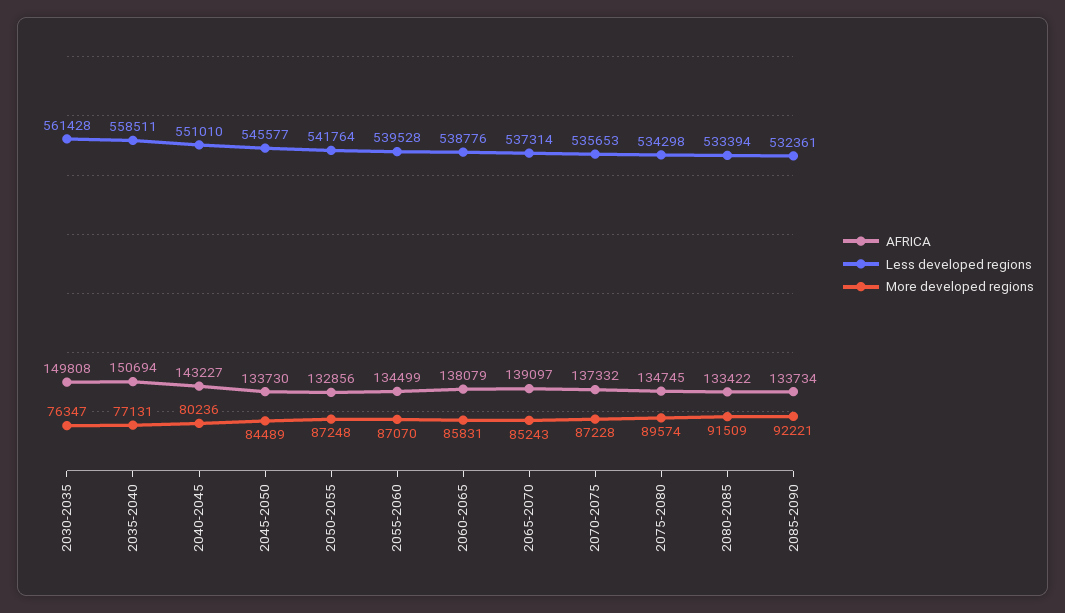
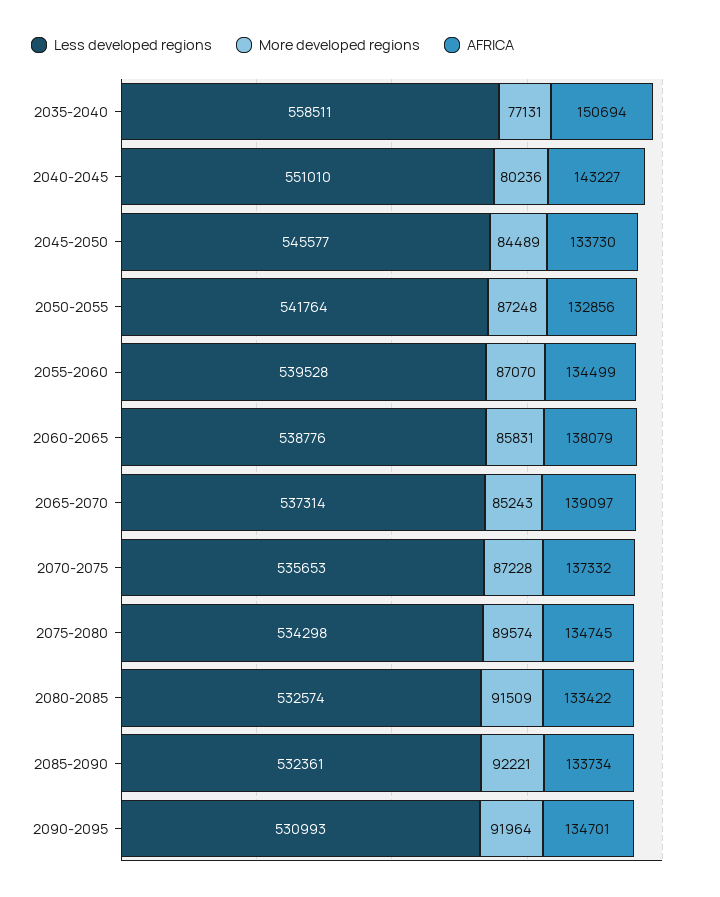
AFRICA, 2030-2035: 149808 -> none
Less developed regions, 2030-2035: 561428 -> none
More developed regions, 2030-2035: 76347 -> none
Less developed regions, 2080-2085: 533394 -> 532574
Less developed regions, 2090-2095: none -> 530993
More developed regions, 2090-2095: none -> 91964
AFRICA, 2090-2095: none -> 134701

